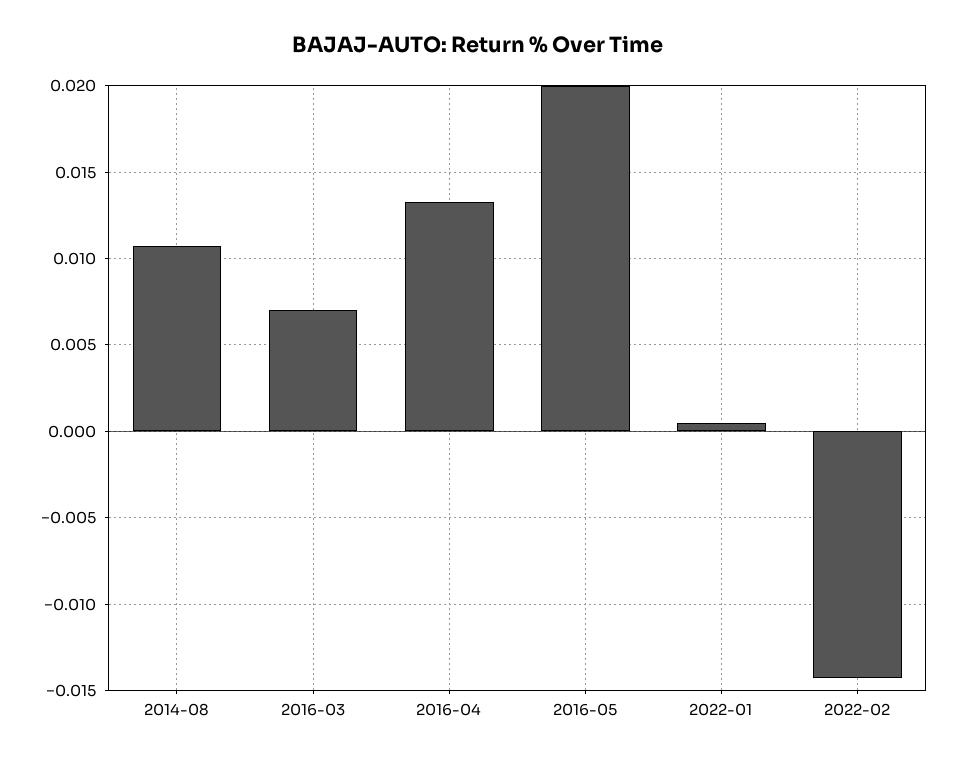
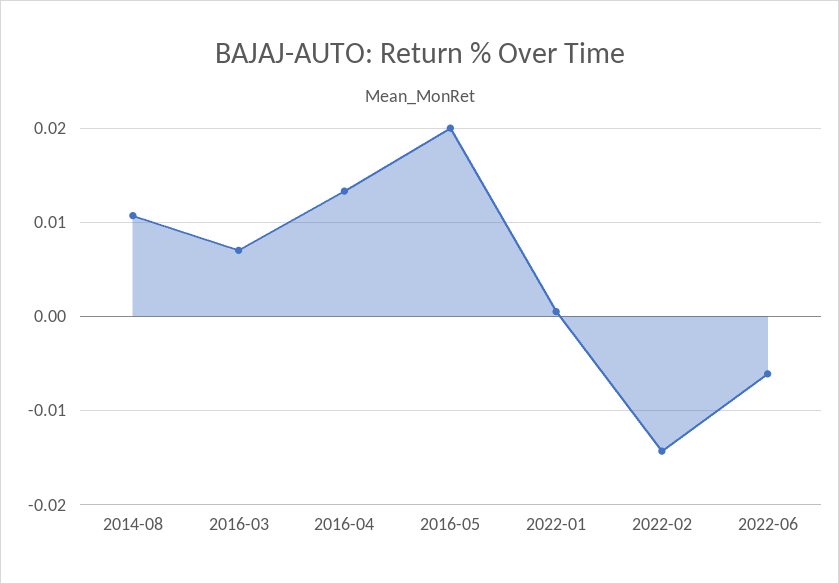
2022-06: none -> -0.006

